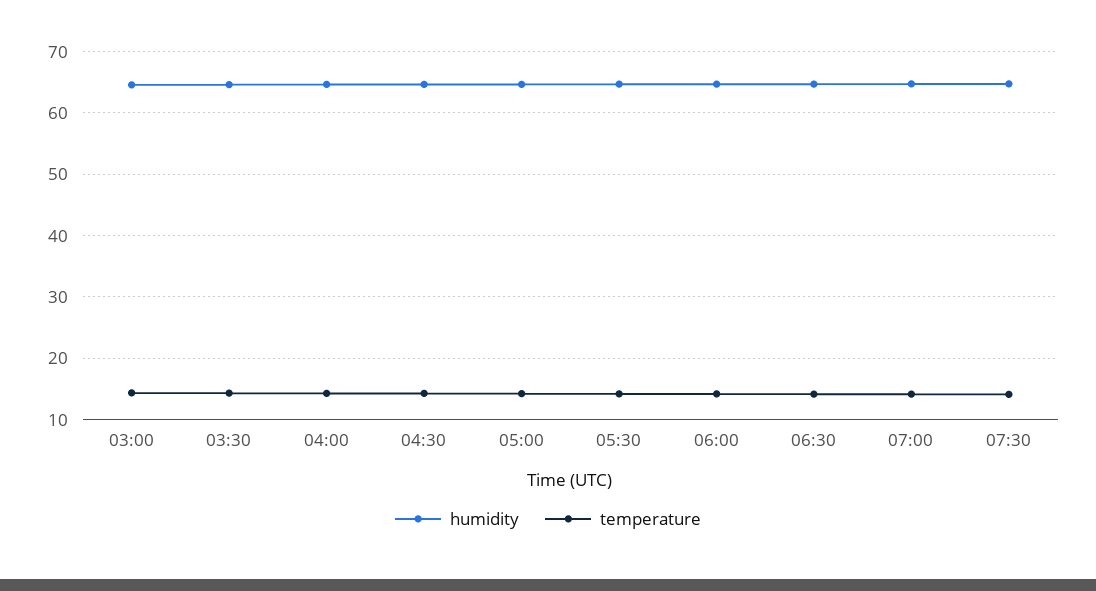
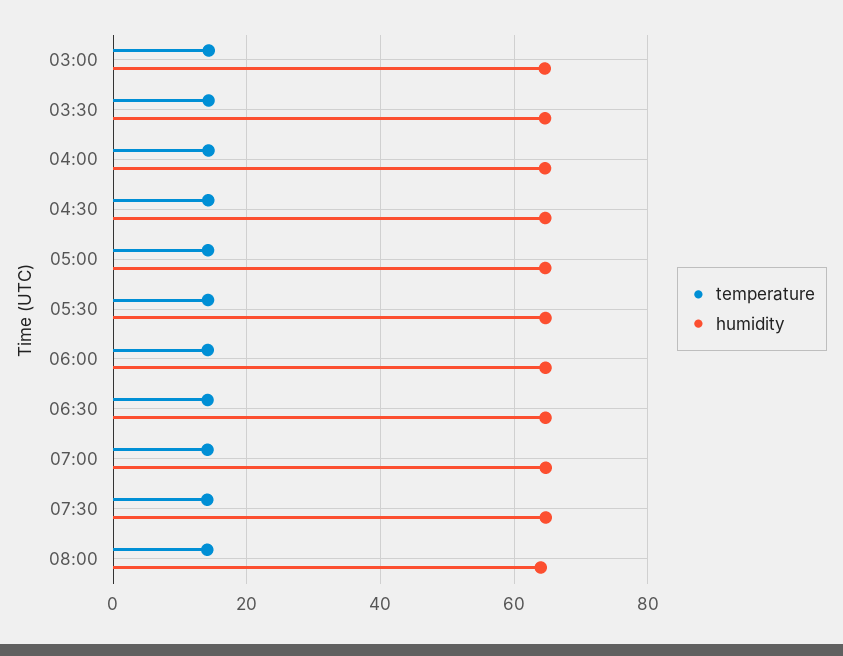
temperature, 08:00: none -> 14
humidity, 08:00: none -> 64

